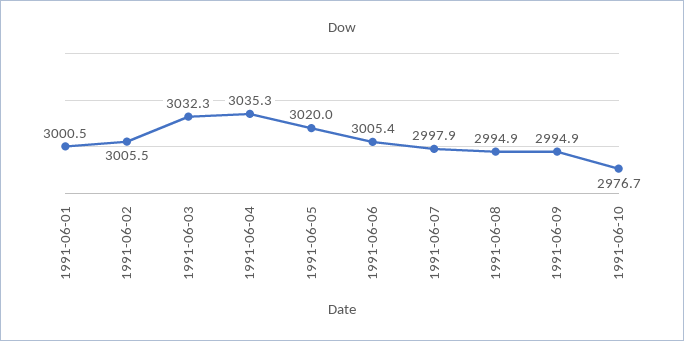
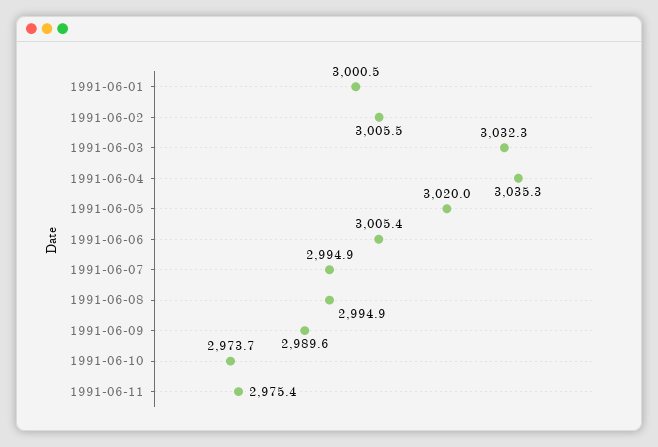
1991-06-07: 2997.9 -> 2994.9
1991-06-09: 2994.9 -> 2989.6
1991-06-10: 2976.7 -> 2973.7
1991-06-11: none -> 2975.4

